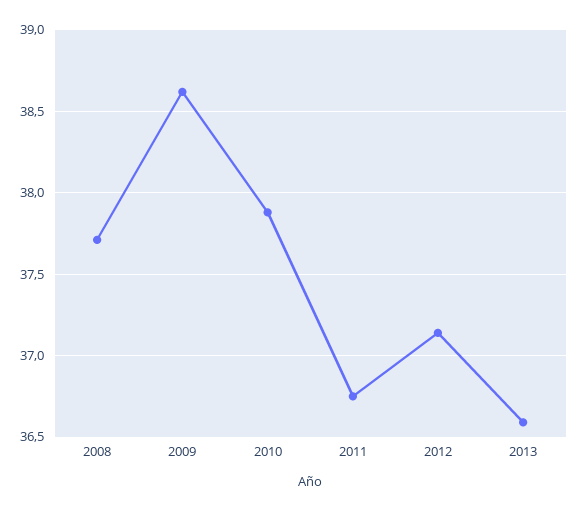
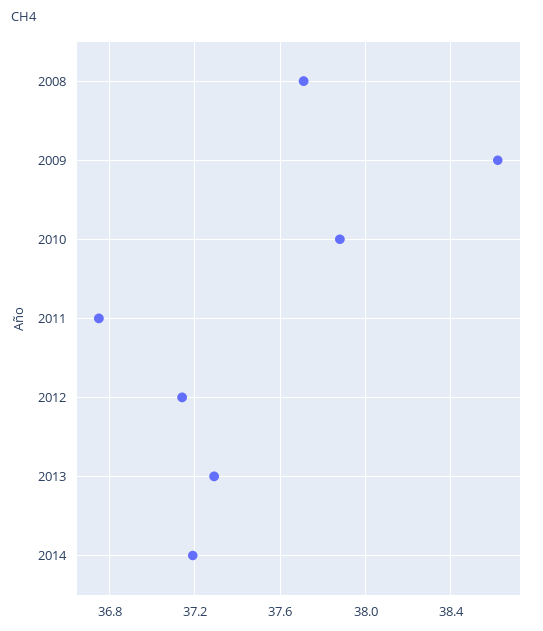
2013: 36.6 -> 37.3
2014: none -> 37.2

